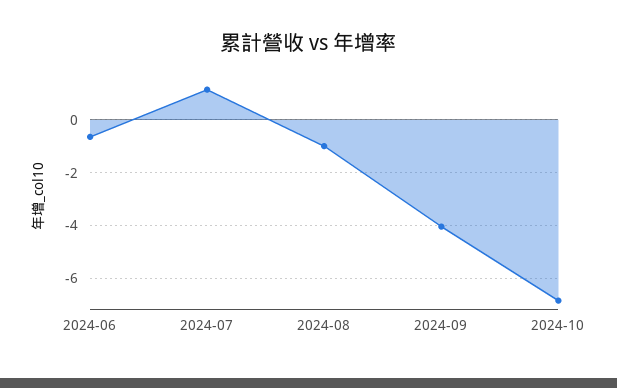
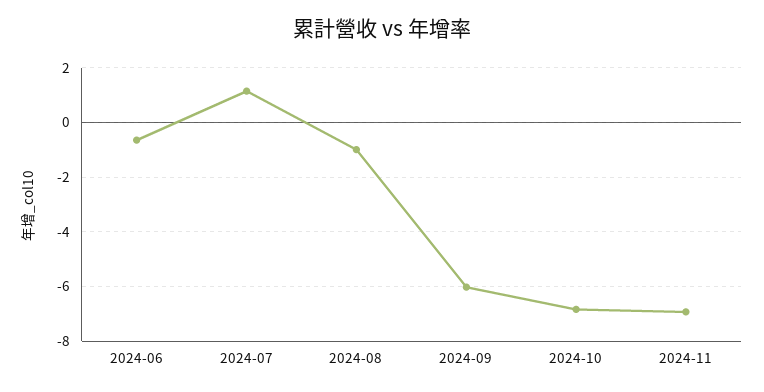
2024-09: -4 -> -6
2024-11: none -> -7

